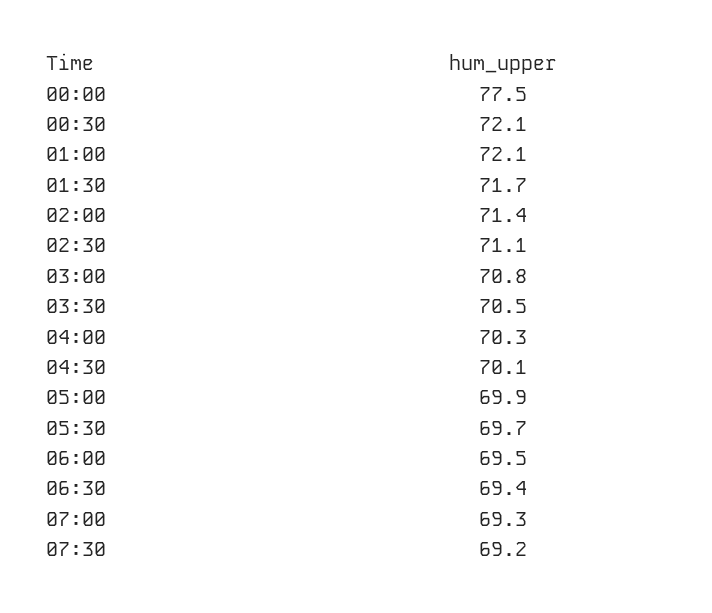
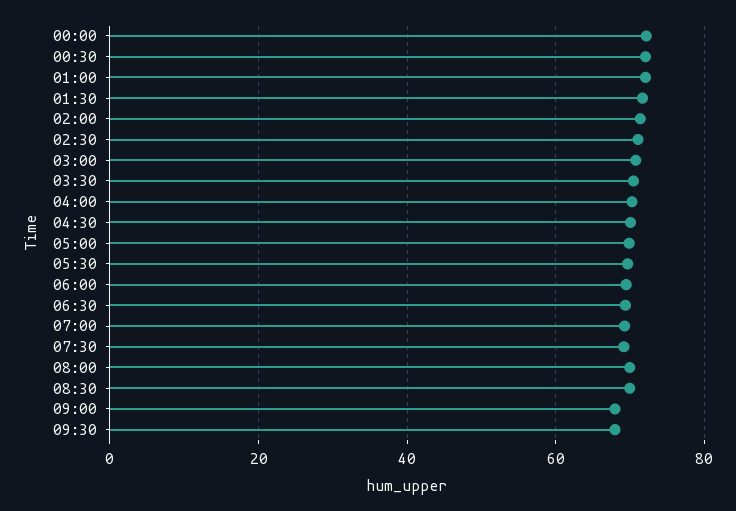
00:00: 77.5 -> 72
08:00: none -> 70
08:30: none -> 70
09:00: none -> 68
09:30: none -> 68

